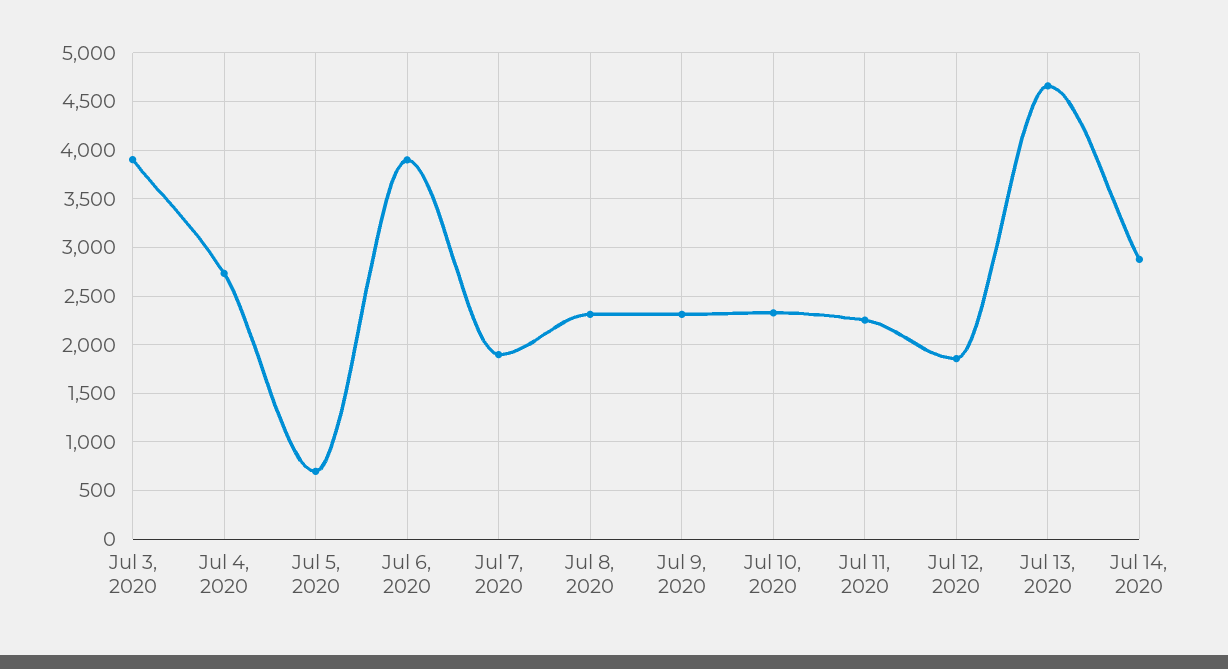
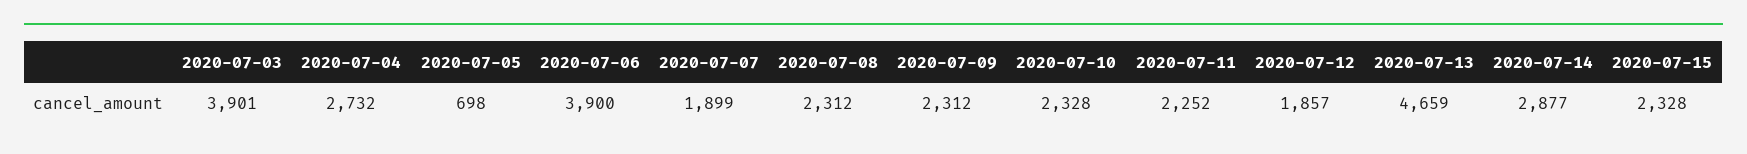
2020-07-15: none -> 2328

